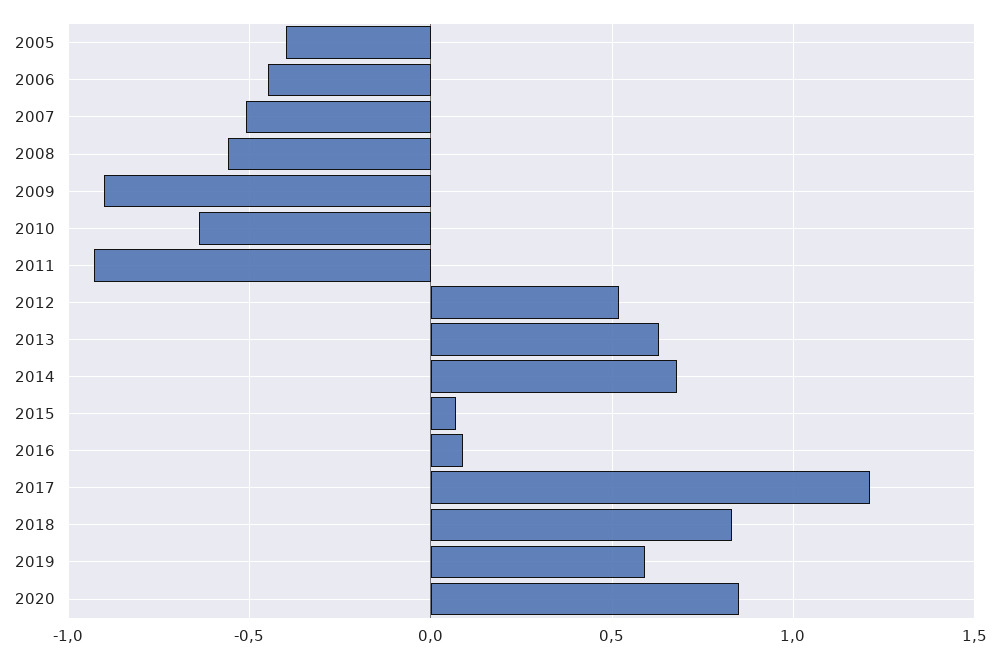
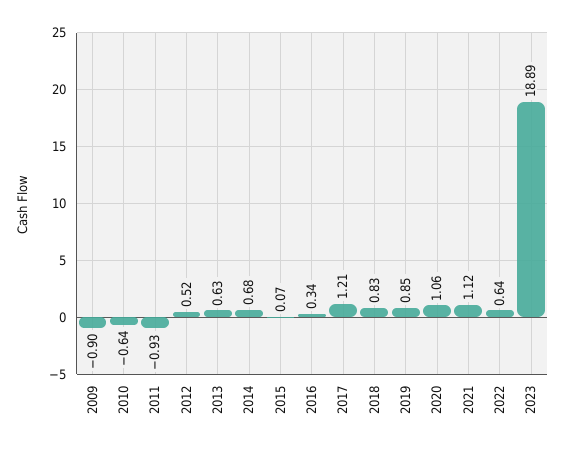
2005: -0.4 -> none
2006: -0.45 -> none
2007: -0.5 -> none
2008: -0.55 -> none
2016: 0.1 -> 0.34
2019: 0.6 -> 0.85
2020: 0.85 -> 1.06
2021: none -> 1.12
2022: none -> 0.64
2023: none -> 18.89

